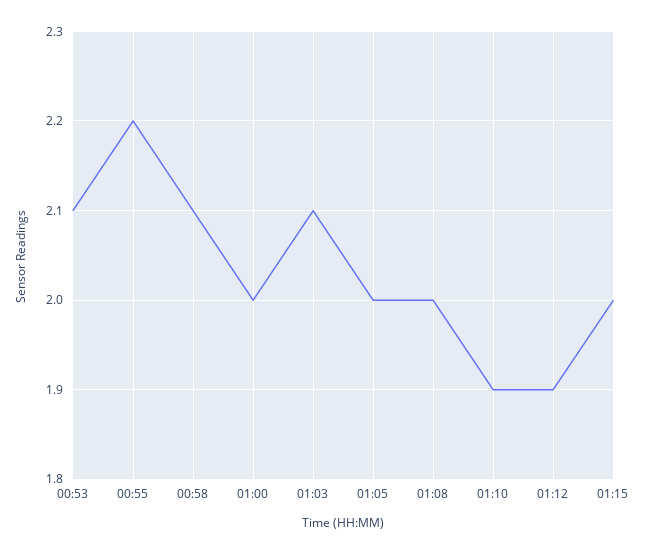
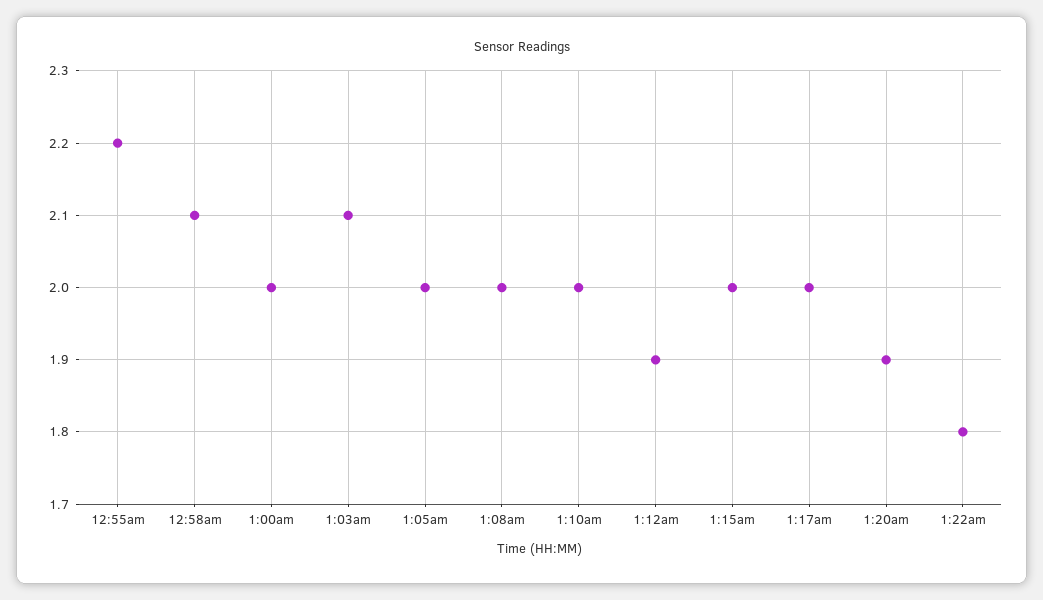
00:53: 2.1 -> none
01:10: 1.9 -> 2
1:17am: none -> 2
1:20am: none -> 1.9
1:22am: none -> 1.8

